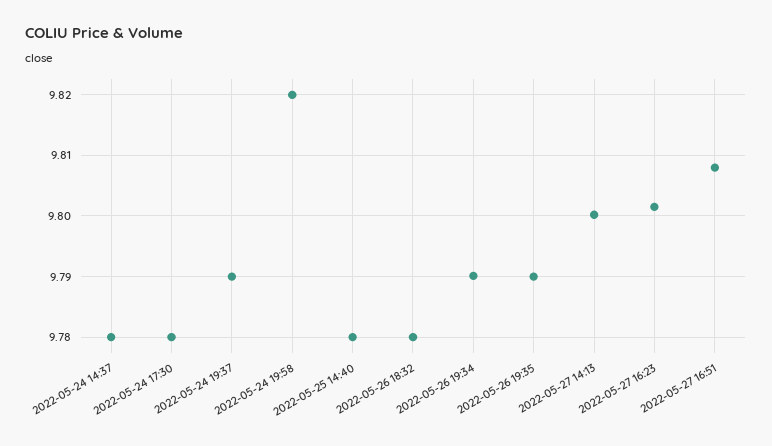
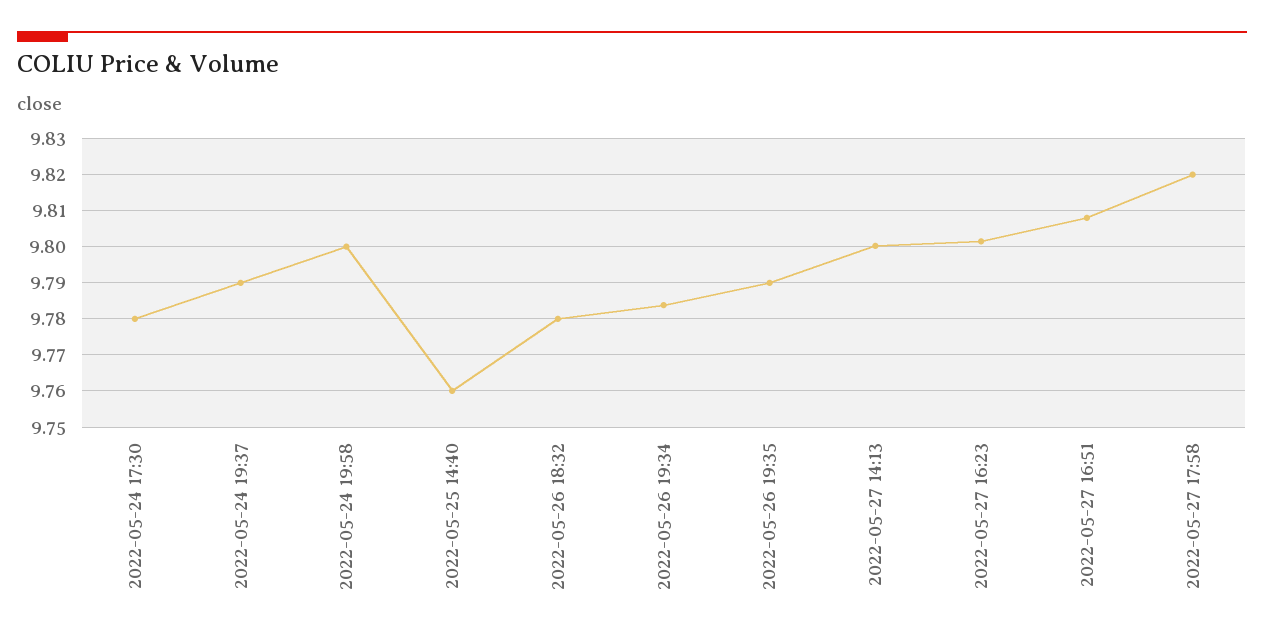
2022-05-24 14:37: 9.78 -> none
2022-05-24 19:58: 9.82 -> 9.8
2022-05-25 14:40: 9.78 -> 9.76
2022-05-26 19:34: 9.79 -> 9.784
2022-05-27 17:58: none -> 9.82

